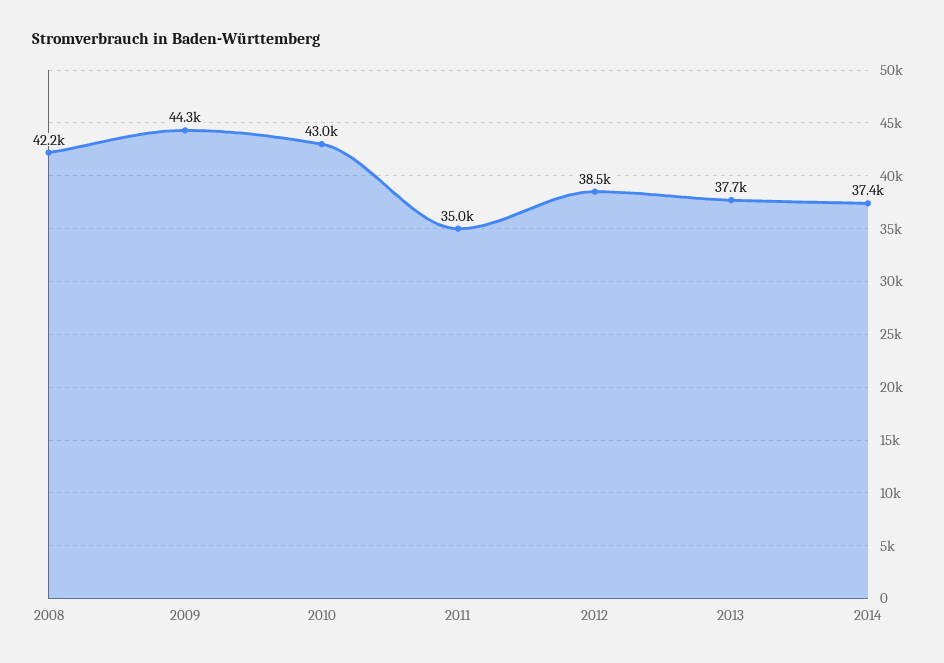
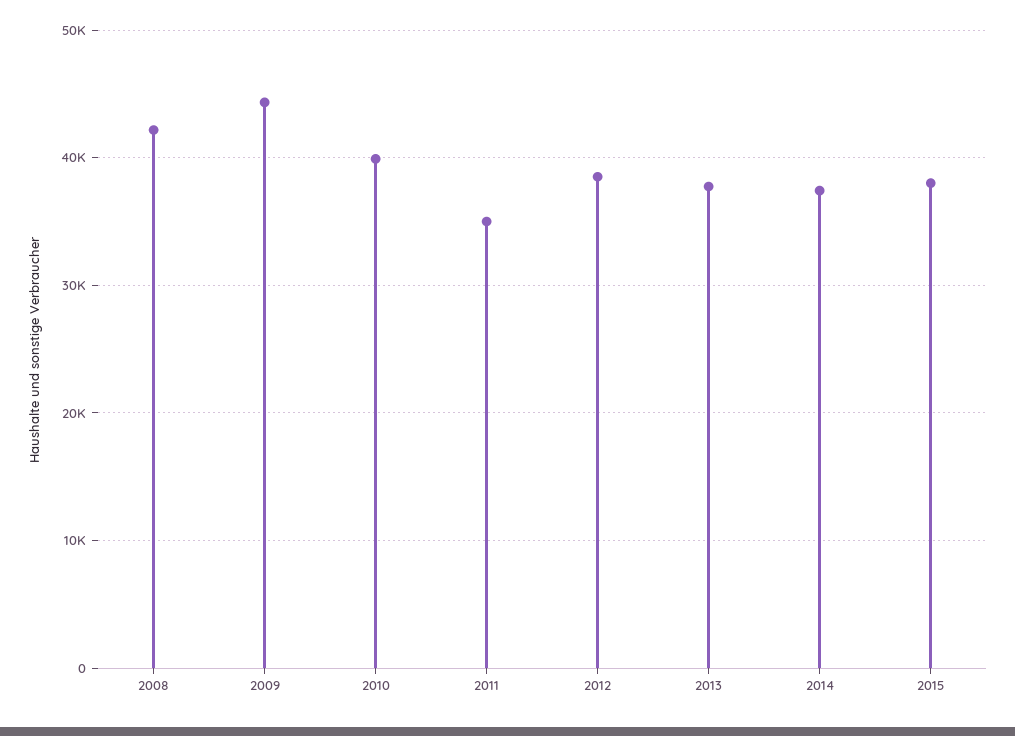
2010: 43000 -> 40000
2015: none -> 38000

